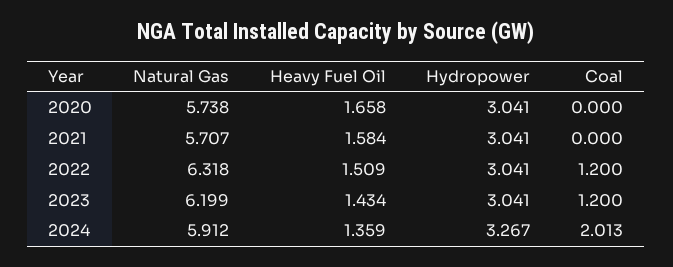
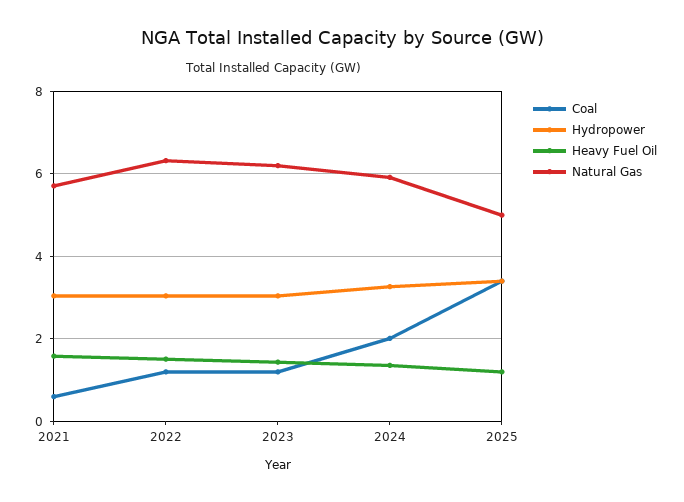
Natural Gas, 2020: 5.738 -> none
Heavy Fuel Oil, 2020: 1.658 -> none
Hydropower, 2020: 3.041 -> none
Coal, 2020: 0 -> none
Coal, 2021: 0 -> 0.6
Coal, 2025: none -> 3.4
Hydropower, 2025: none -> 3.4
Heavy Fuel Oil, 2025: none -> 1.2
Natural Gas, 2025: none -> 5

